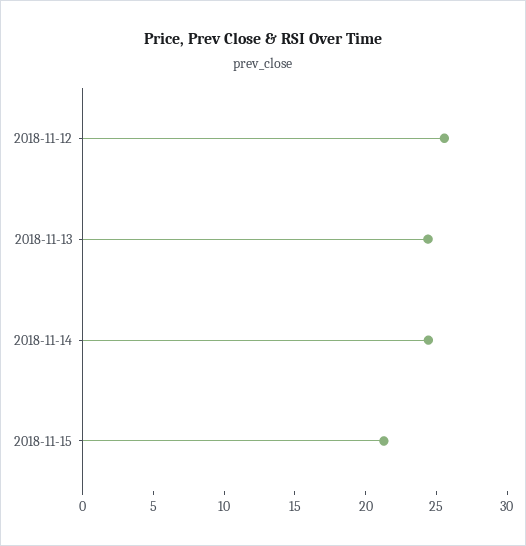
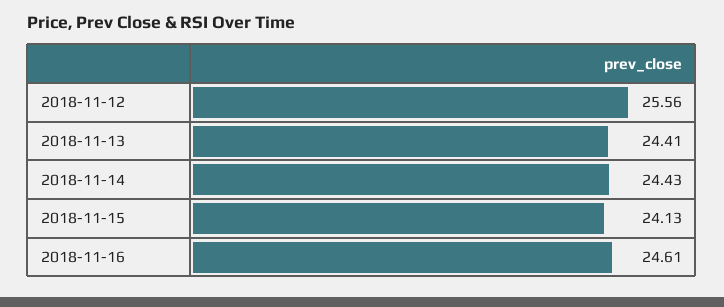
2018-11-15: 21 -> 24.13
2018-11-16: none -> 24.61

